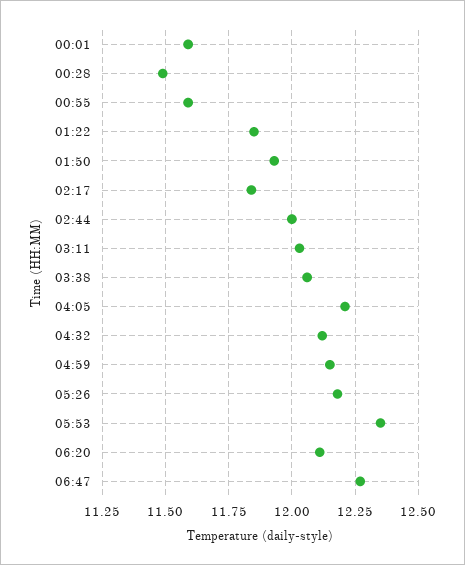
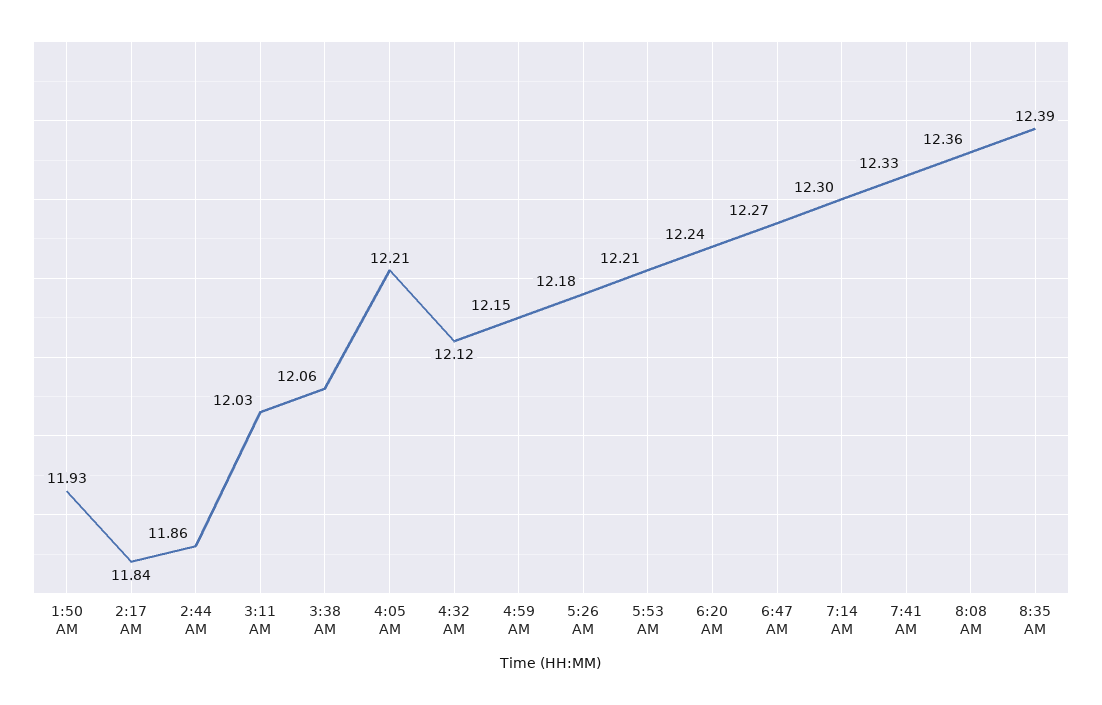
00:01: 11.6 -> none
00:28: 11.5 -> none
00:55: 11.6 -> none
01:22: 11.85 -> none
02:44: 12 -> 11.86
05:53: 12.35 -> 12.21
06:20: 12.1 -> 12.24
7:14 AM: none -> 12.3
7:41 AM: none -> 12.33
8:08 AM: none -> 12.36
8:35 AM: none -> 12.39

